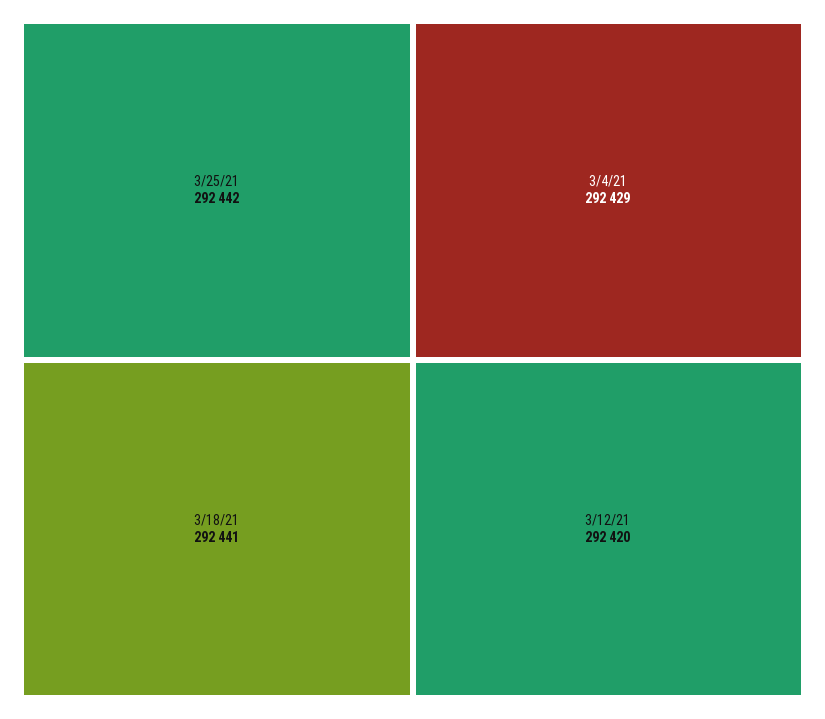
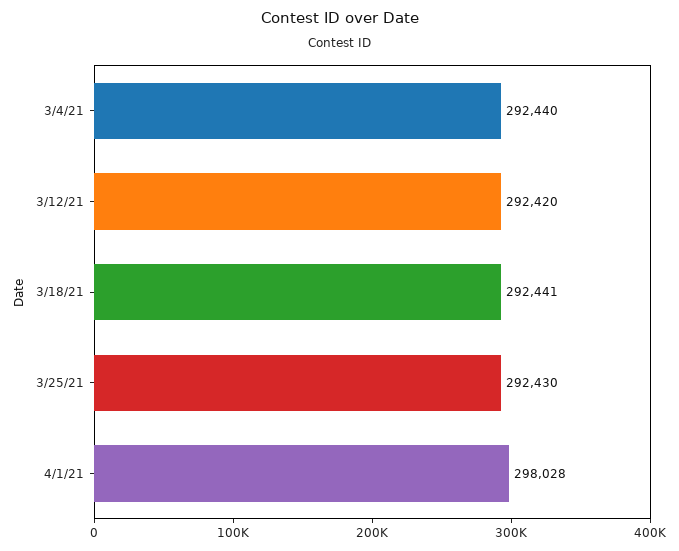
3/25/21: 292442 -> 292430
3/4/21: 292429 -> 292440
4/1/21: none -> 298028

